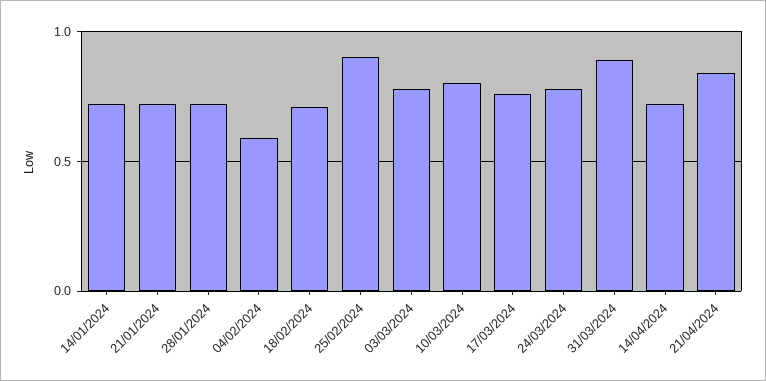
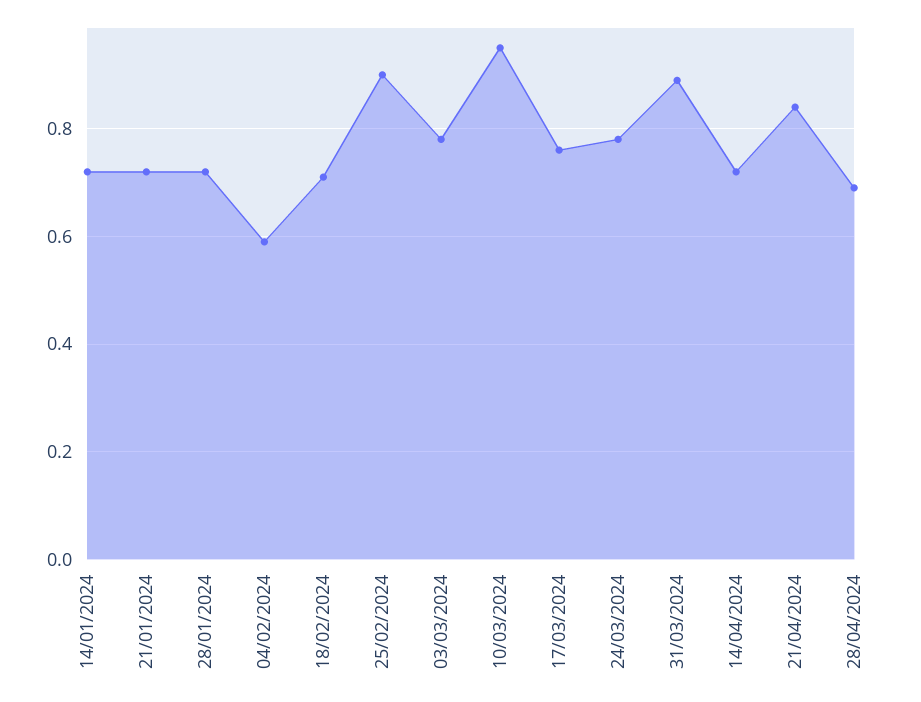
10/03/2024: 0.8 -> 0.95
28/04/2024: none -> 0.7

